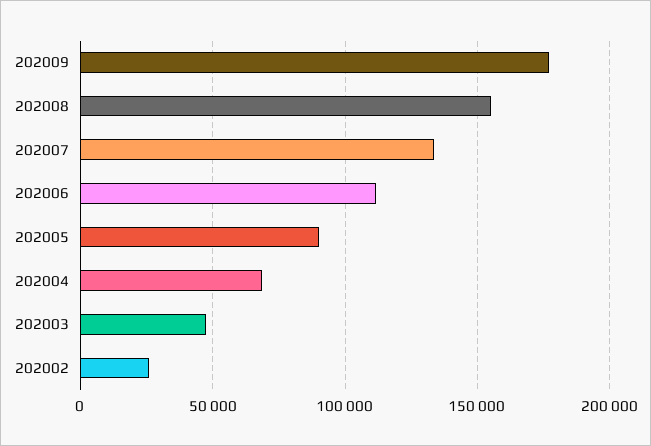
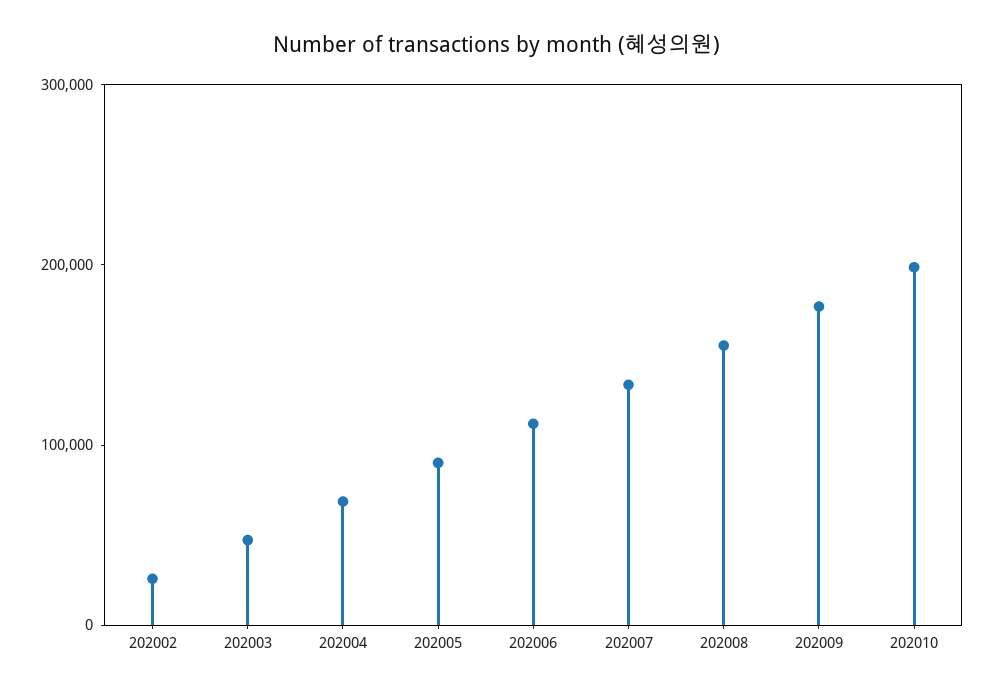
202010: none -> 200000

